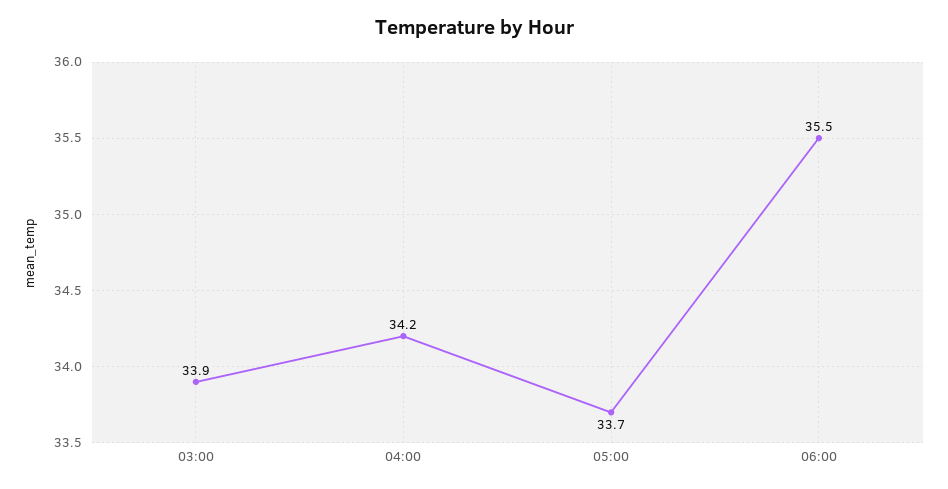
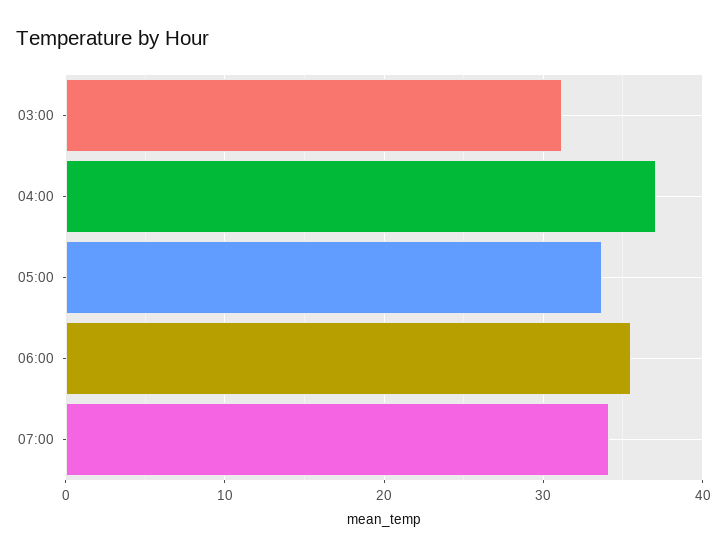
03:00: 33.9 -> 31
04:00: 34.2 -> 37
07:00: none -> 34

